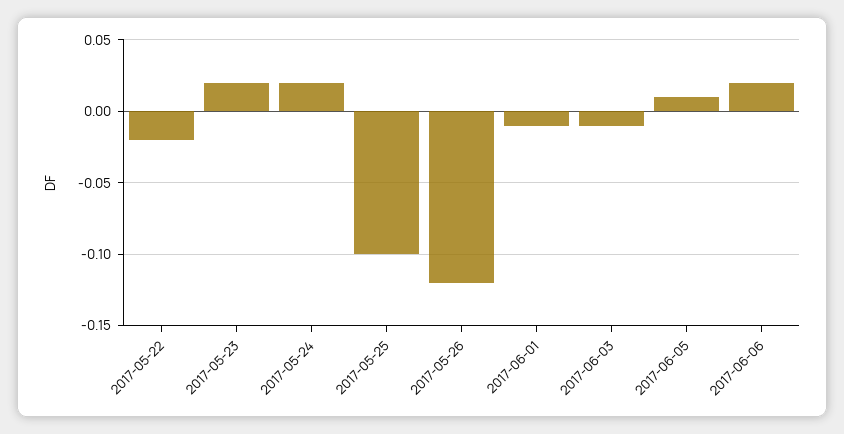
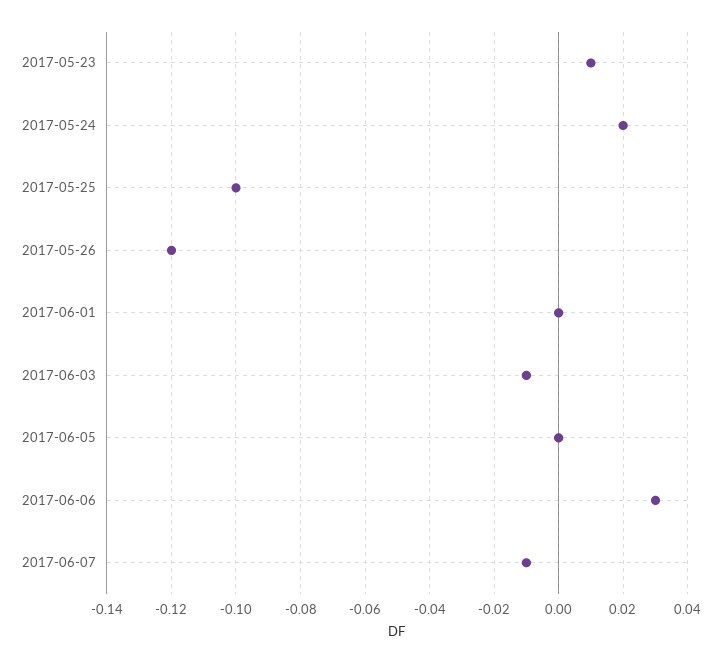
2017-05-22: -0.02 -> none
2017-05-23: 0.02 -> 0.01
2017-06-01: -0.01 -> 0
2017-06-05: 0.01 -> 0
2017-06-06: 0.02 -> 0.03
2017-06-07: none -> -0.01

